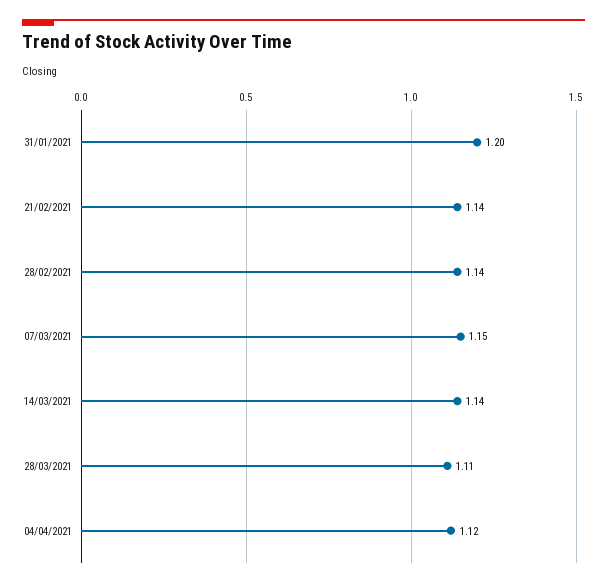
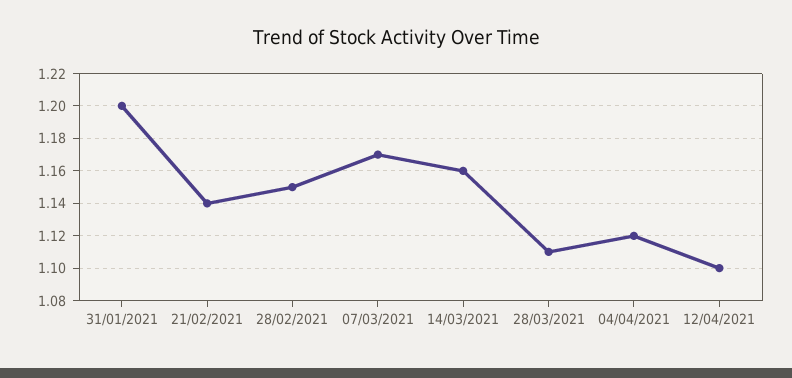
28/02/2021: 1.14 -> 1.15
07/03/2021: 1.15 -> 1.17
14/03/2021: 1.14 -> 1.16
12/04/2021: none -> 1.1

